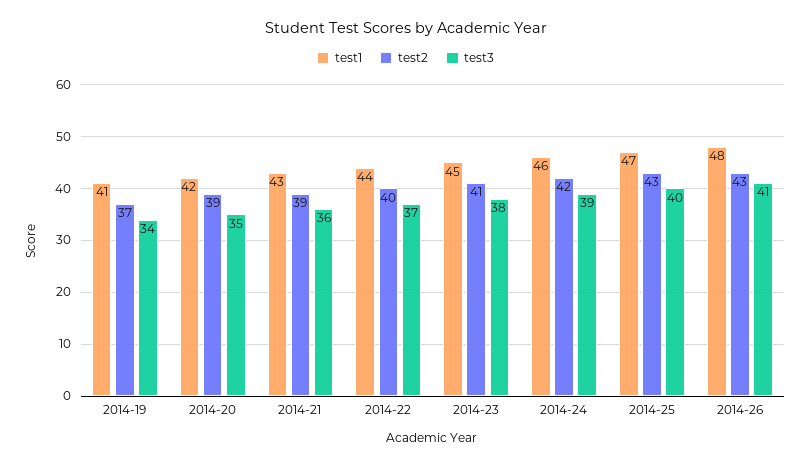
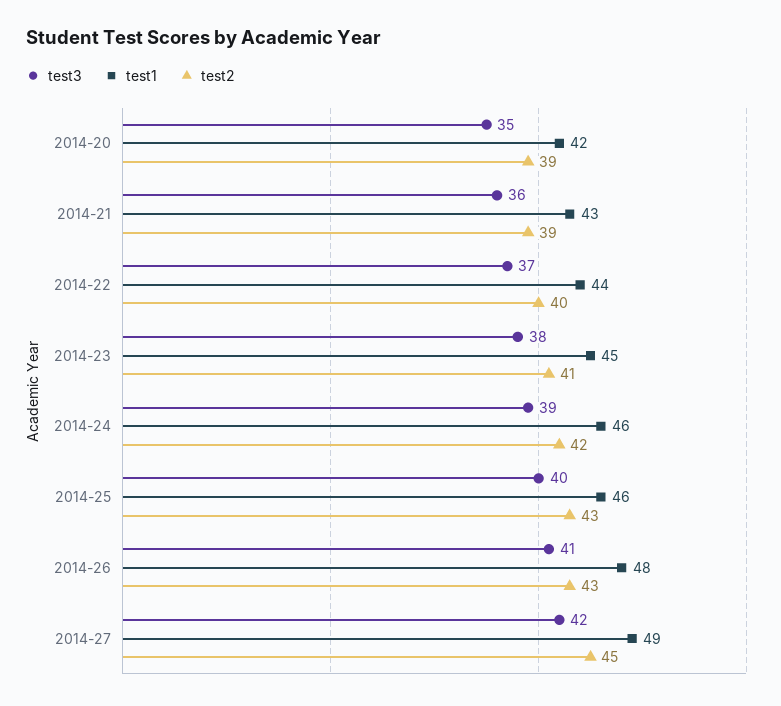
test1, 2014-19: 41 -> none
test2, 2014-19: 37 -> none
test3, 2014-19: 34 -> none
test1, 2014-25: 47 -> 46
test3, 2014-27: none -> 42
test1, 2014-27: none -> 49
test2, 2014-27: none -> 45

